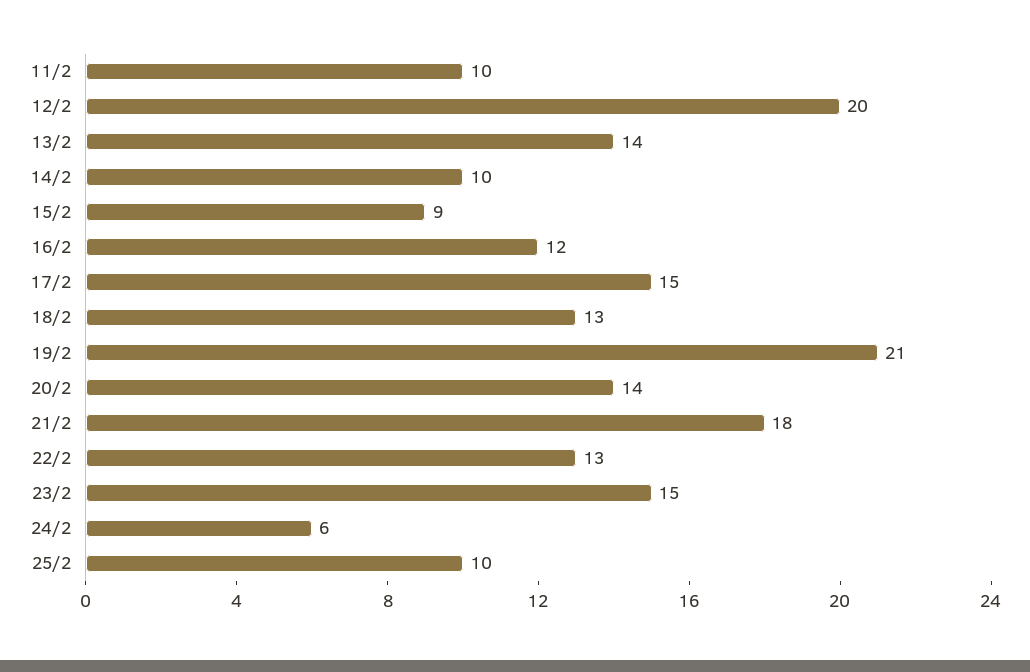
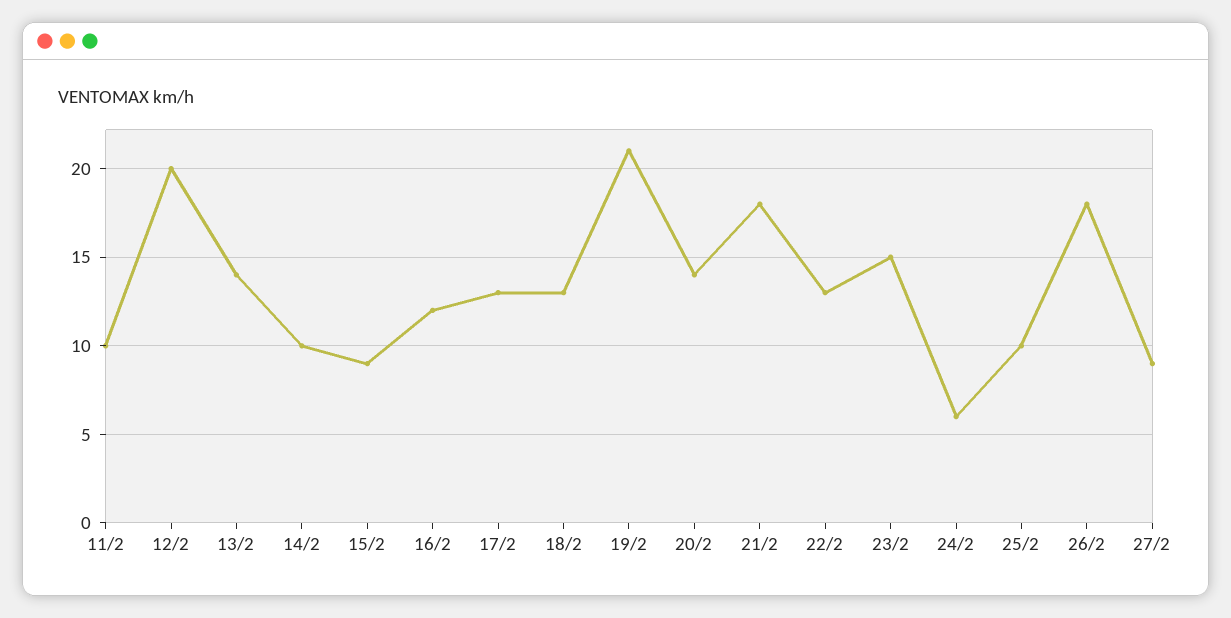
17/2: 15 -> 13
26/2: none -> 18
27/2: none -> 9

